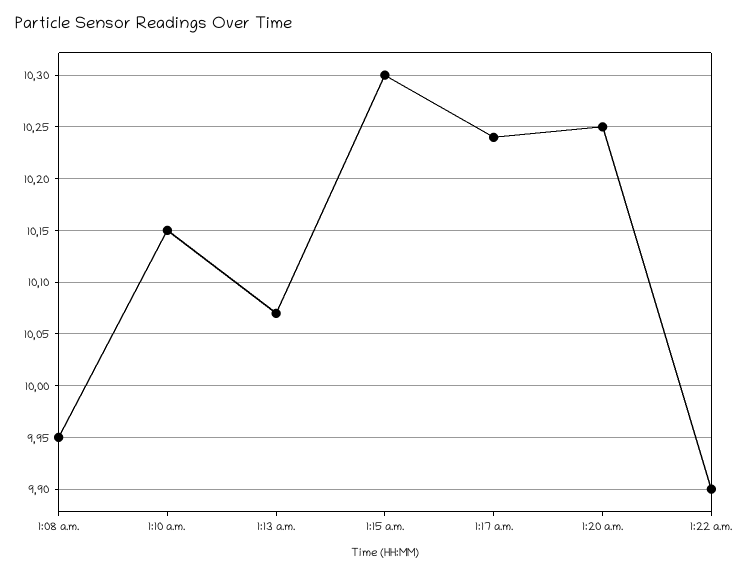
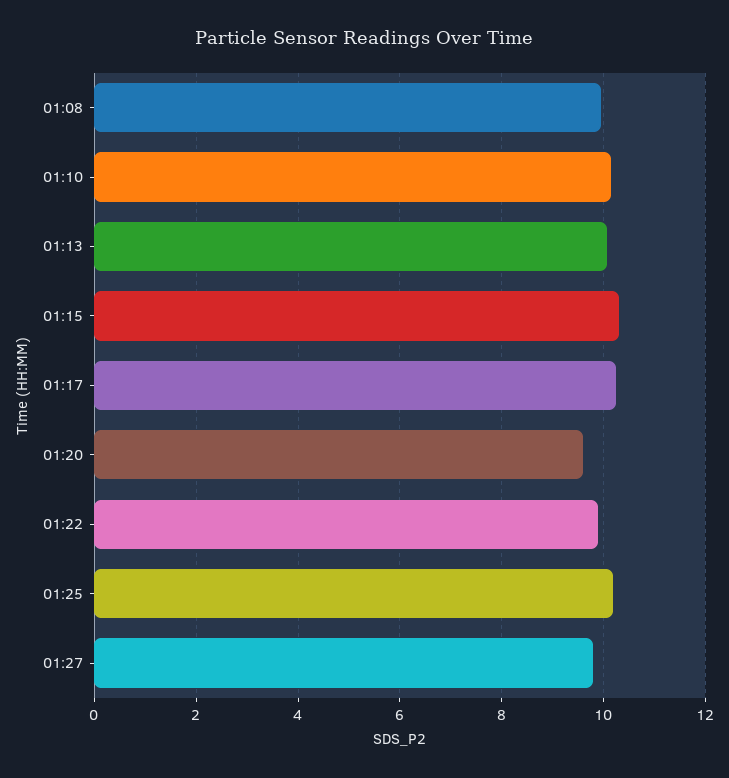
1:20 a.m.: 10.25 -> 9.6
01:25: none -> 10.2
01:27: none -> 9.8

